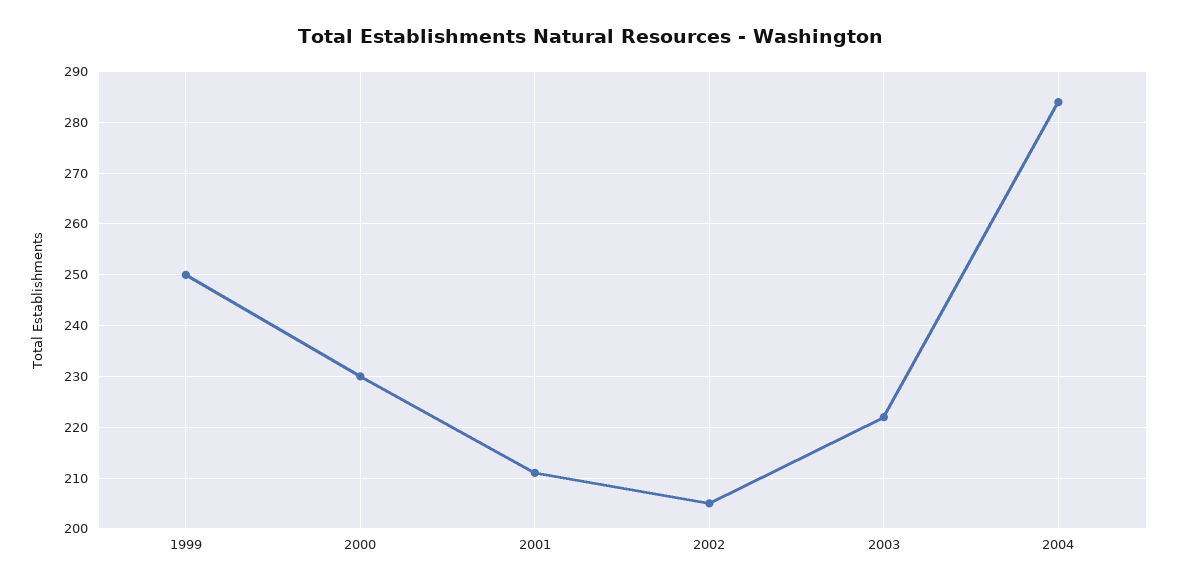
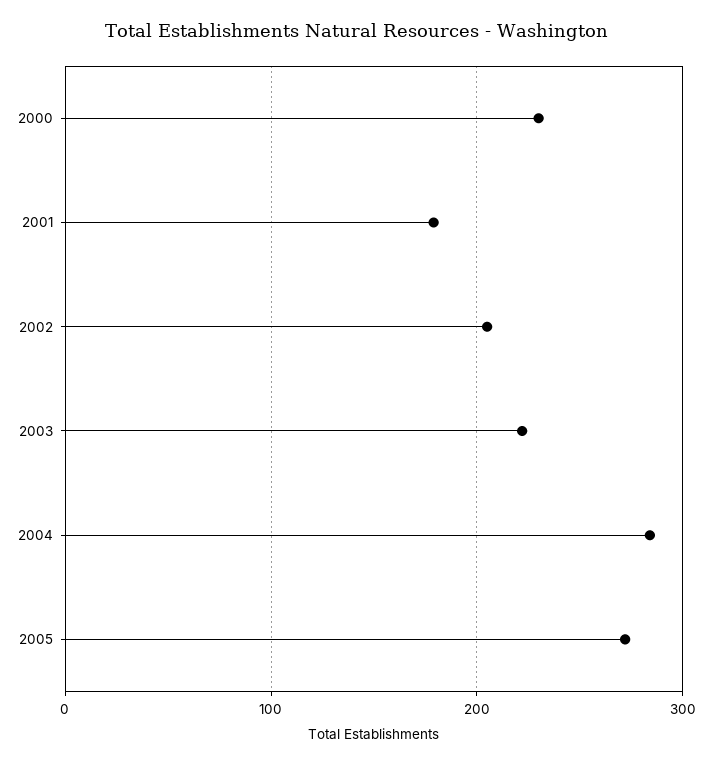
1999: 250 -> none
2001: 210 -> 180
2005: none -> 270

